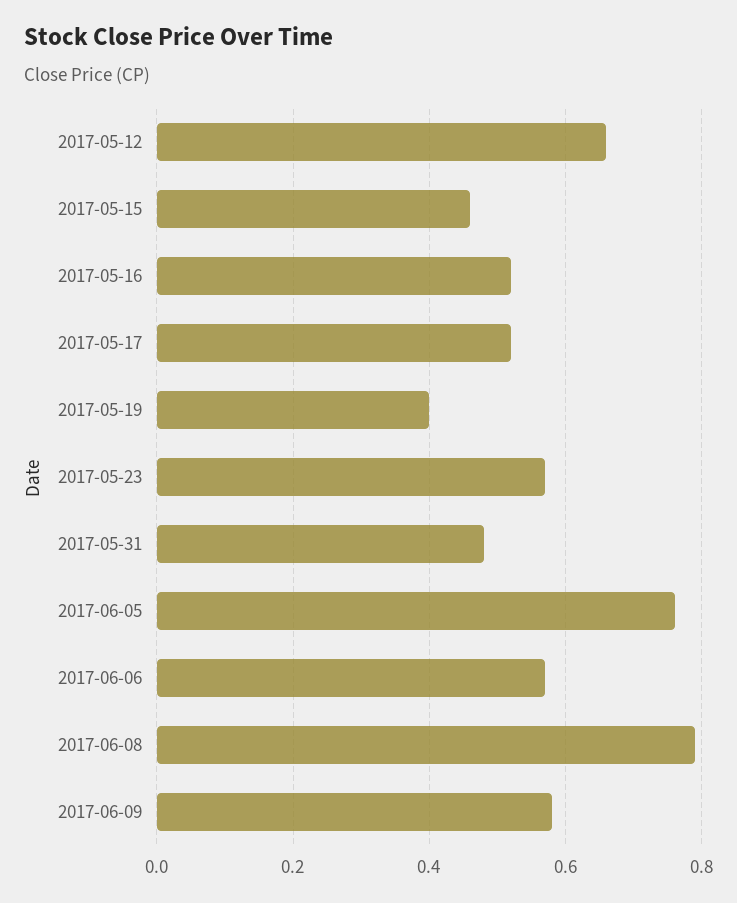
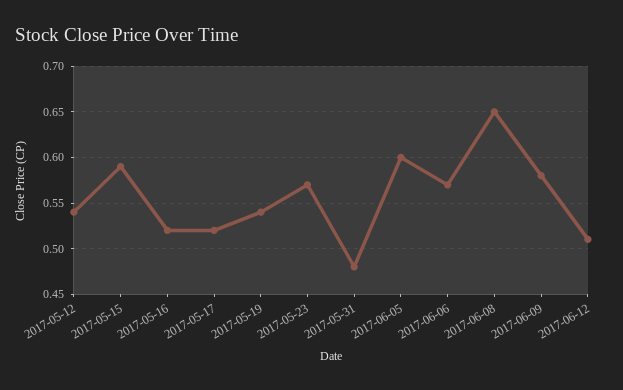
2017-05-12: 0.65 -> 0.54
2017-05-15: 0.45 -> 0.59
2017-05-19: 0.4 -> 0.54
2017-06-05: 0.75 -> 0.6
2017-06-08: 0.8 -> 0.65
2017-06-12: none -> 0.51

